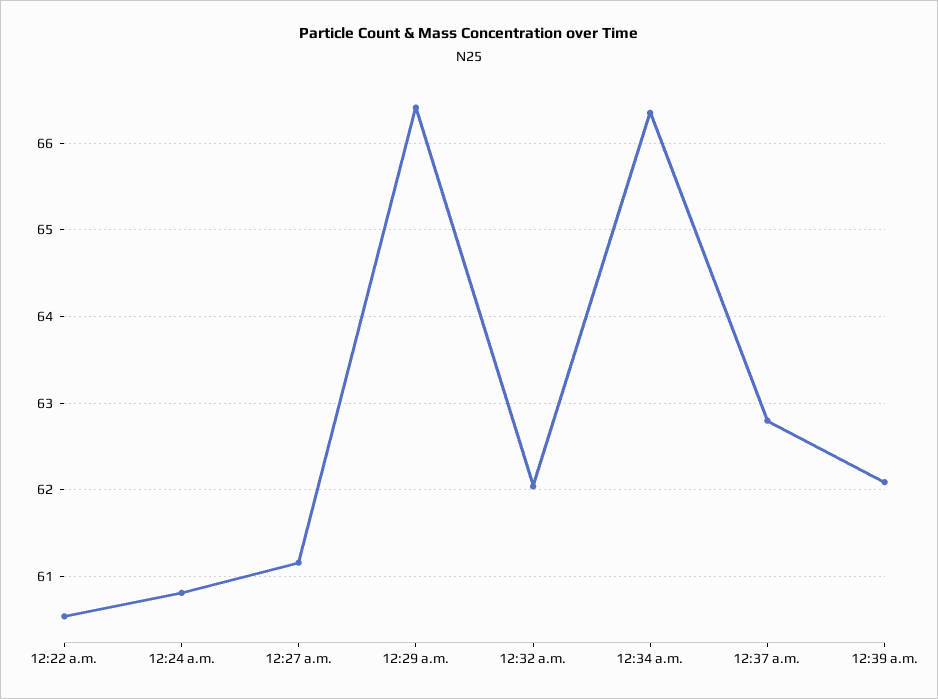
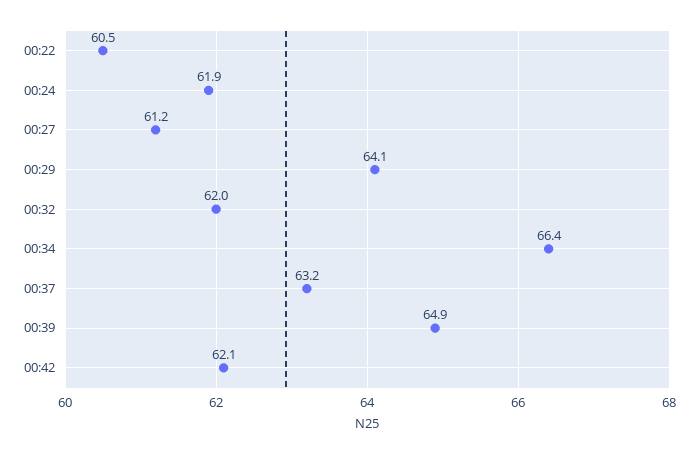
12:24 a.m.: 60.8 -> 61.9
12:29 a.m.: 66.4 -> 64.1
12:37 a.m.: 62.8 -> 63.2
12:39 a.m.: 62.1 -> 64.9
00:42: none -> 62.1

